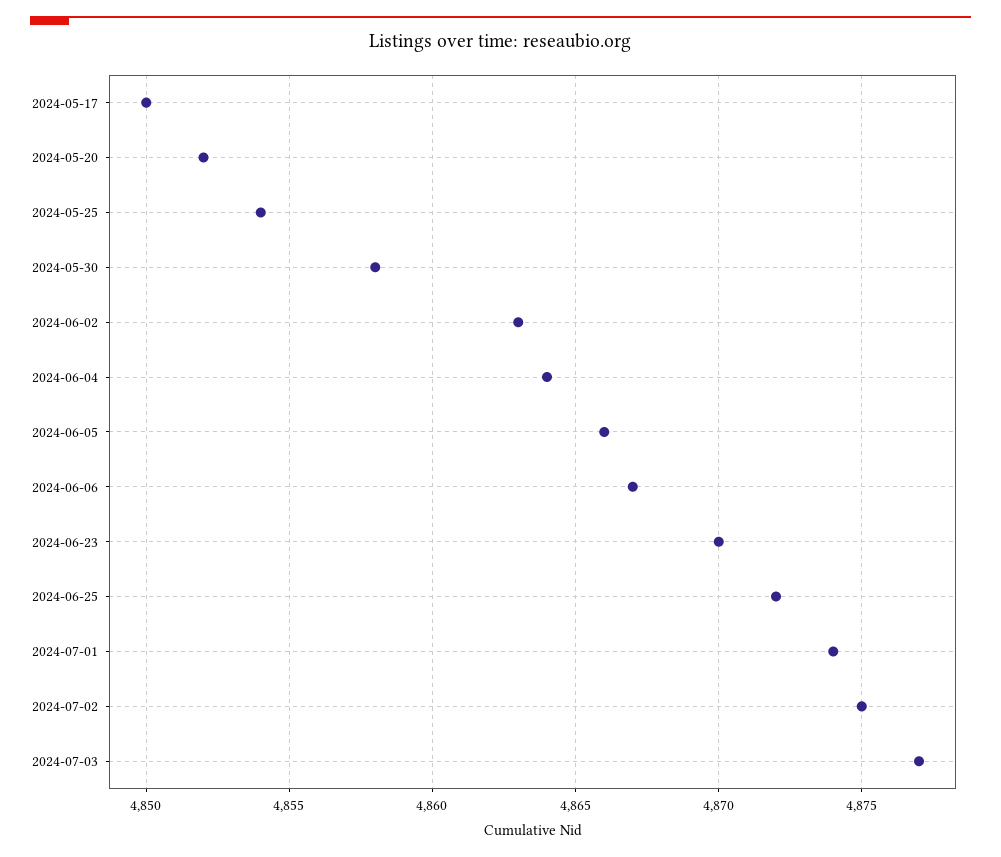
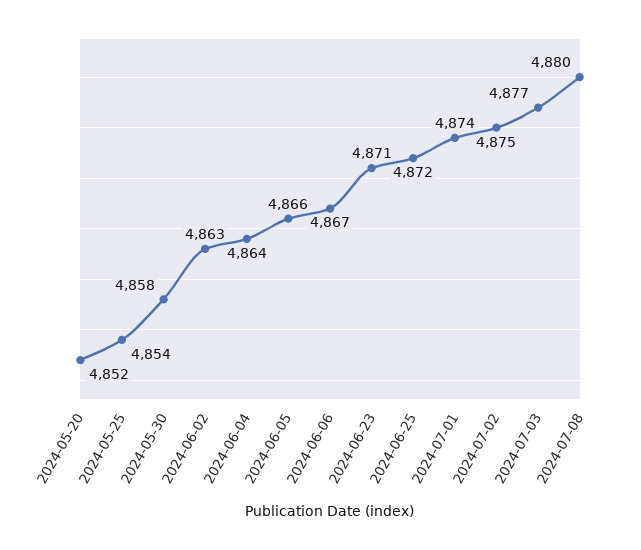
2024-05-17: 4850 -> none
2024-06-23: 4870 -> 4871
2024-07-08: none -> 4880

